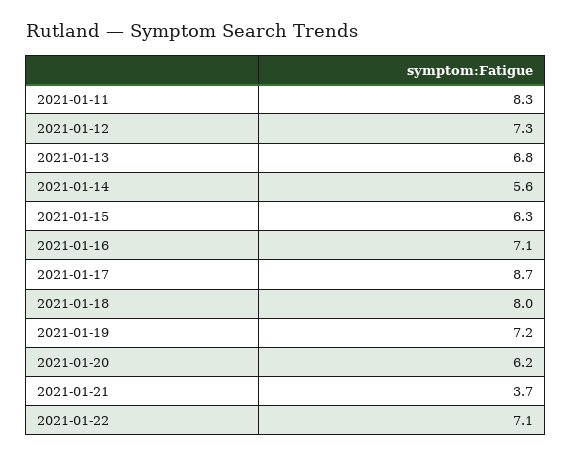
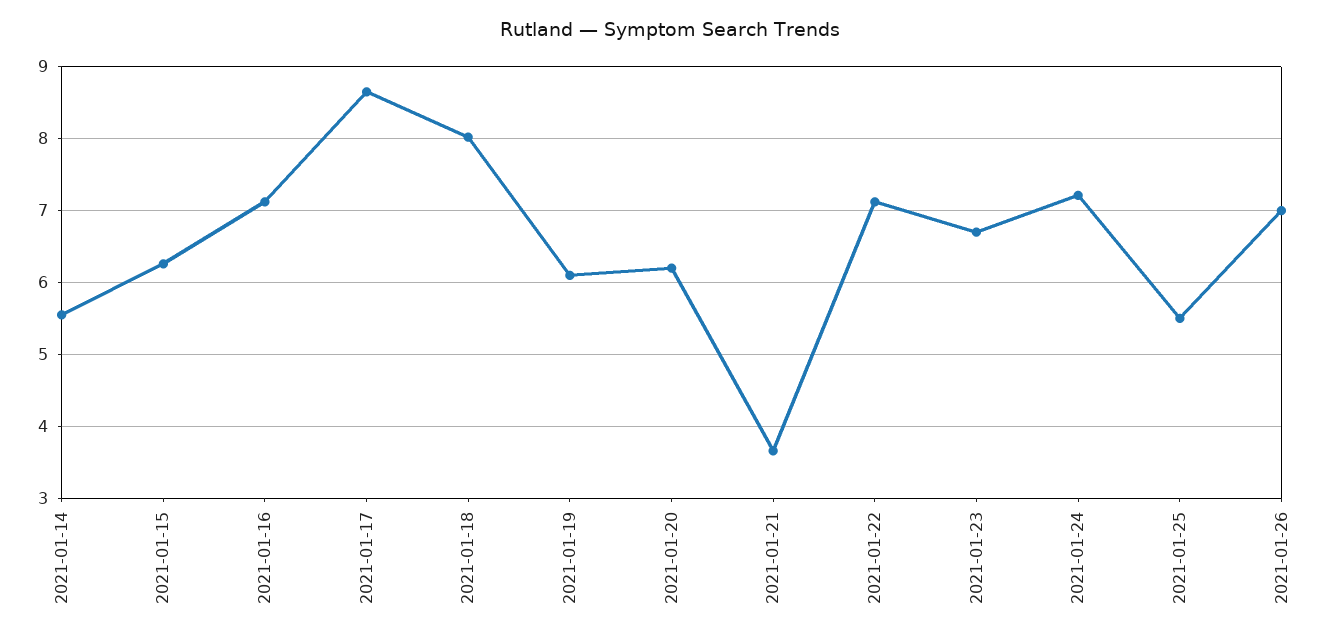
2021-01-11: 8.3 -> none
2021-01-12: 7.3 -> none
2021-01-13: 6.8 -> none
2021-01-19: 7.2 -> 6.1
2021-01-23: none -> 6.7
2021-01-24: none -> 7.2
2021-01-25: none -> 5.5
2021-01-26: none -> 7

